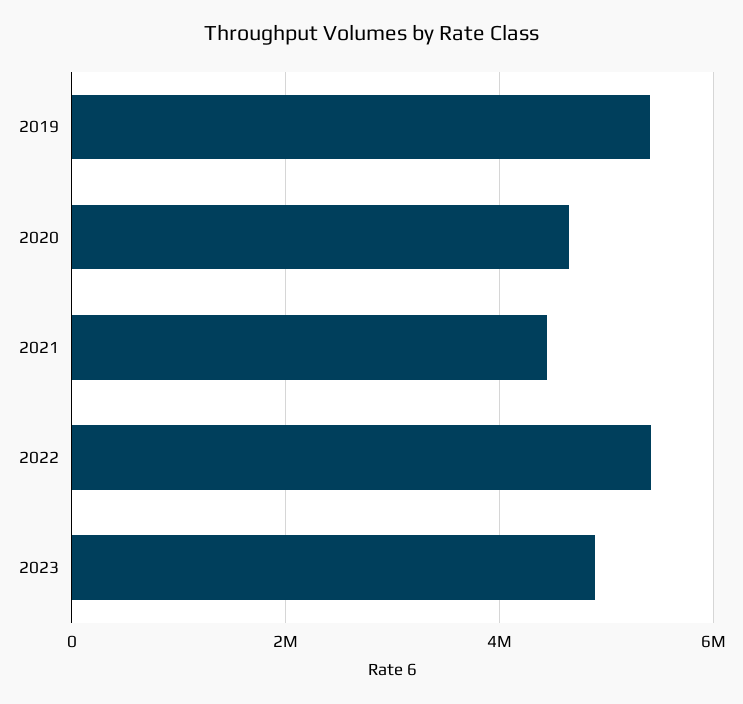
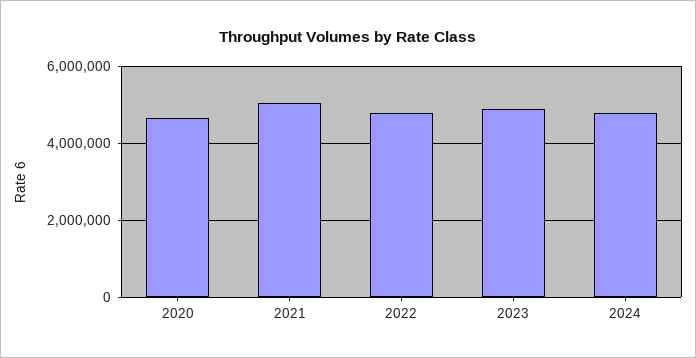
2019: 5400000 -> none
2021: 4400000 -> 5000000
2022: 5400000 -> 4800000
2024: none -> 4800000

